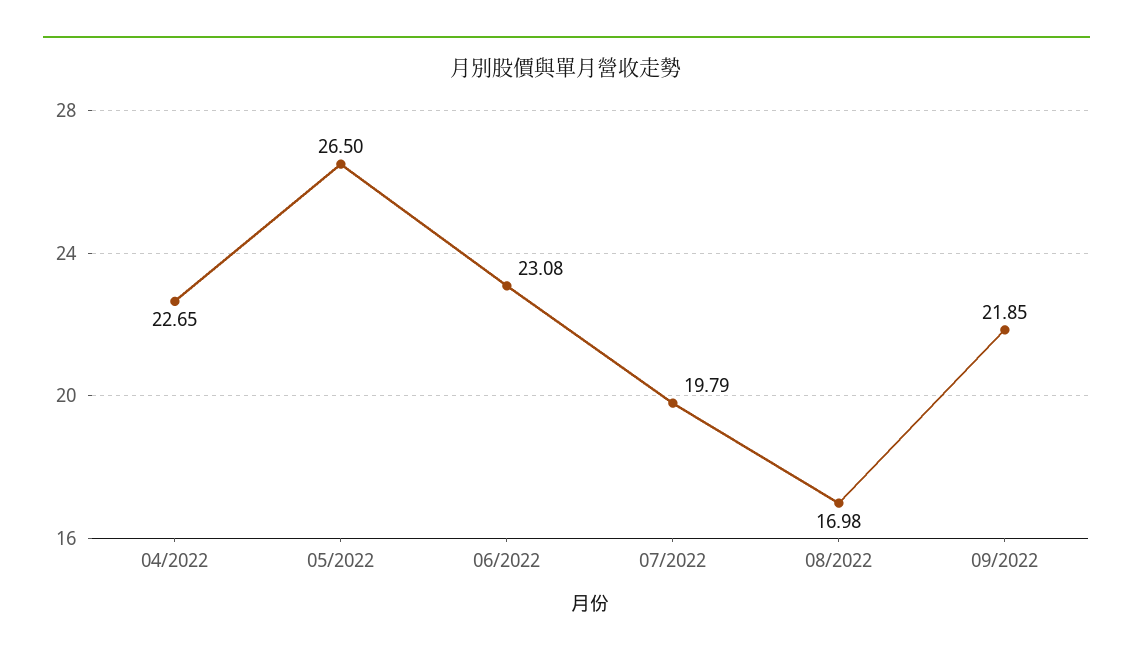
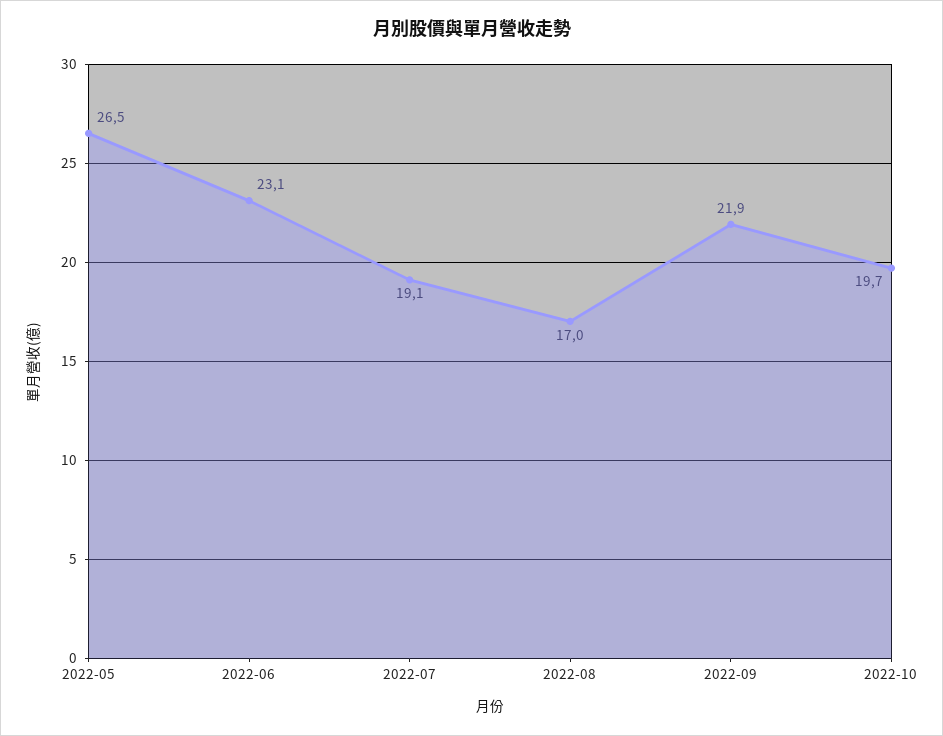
04/2022: 22.65 -> none
07/2022: 19.79 -> 19.1
2022-10: none -> 19.7

